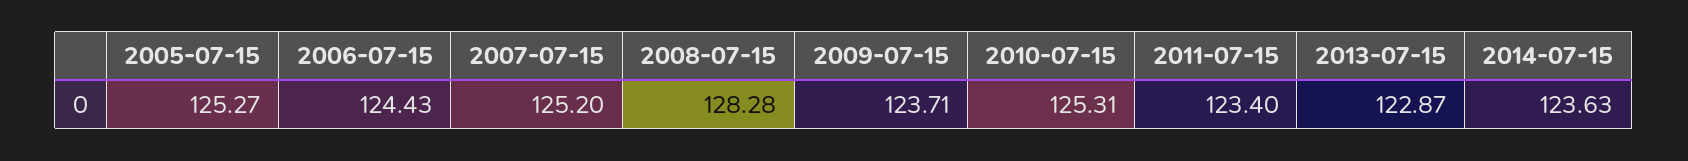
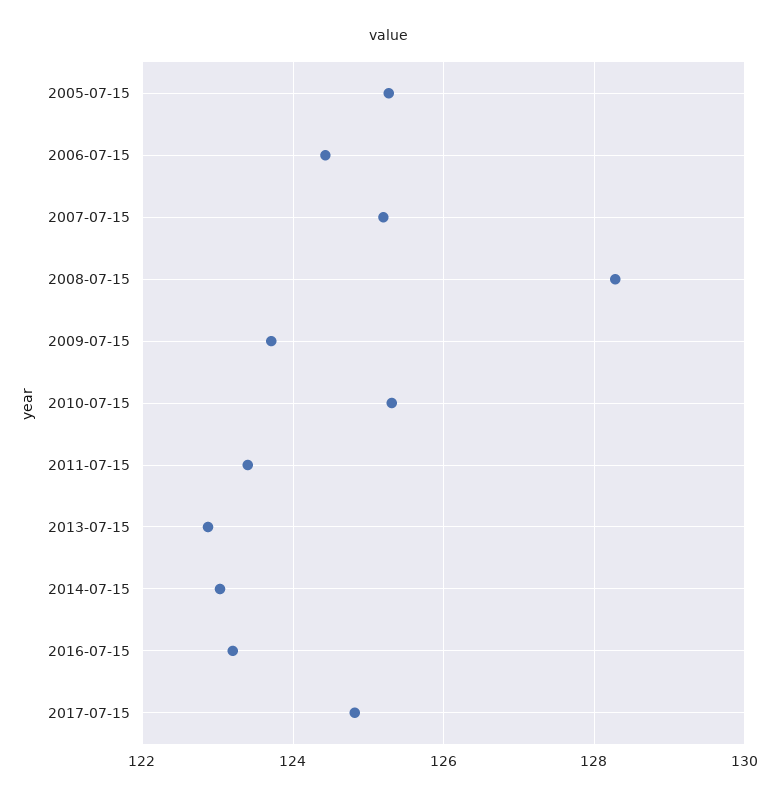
2014-07-15: 123.63 -> 123
2016-07-15: none -> 123.2
2017-07-15: none -> 124.8

